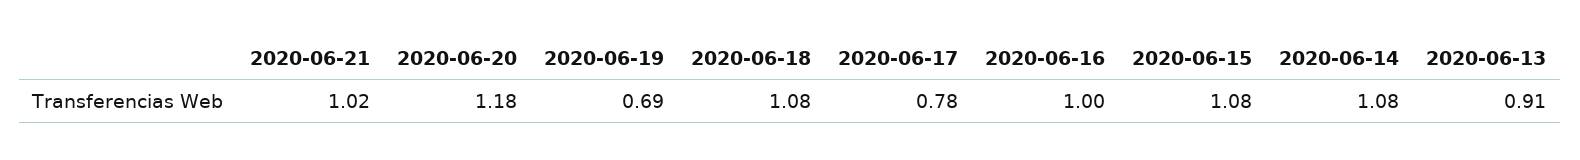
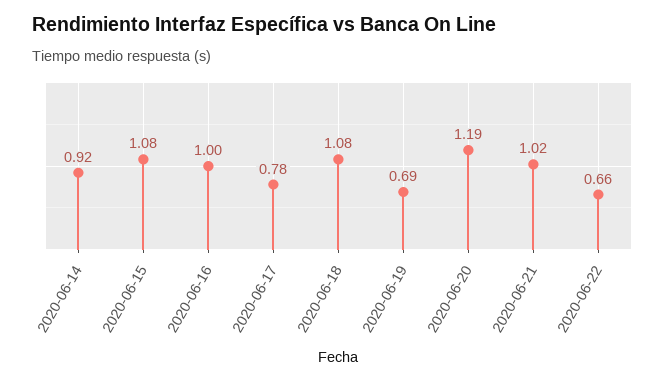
2020-06-20: 1.18 -> 1.19
2020-06-14: 1.08 -> 0.92
2020-06-13: 0.91 -> none
2020-06-22: none -> 0.66

